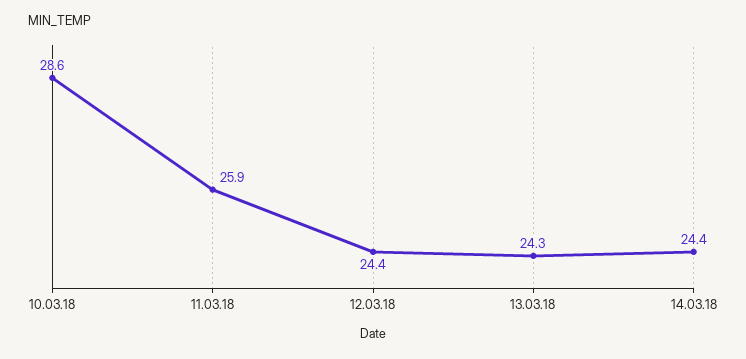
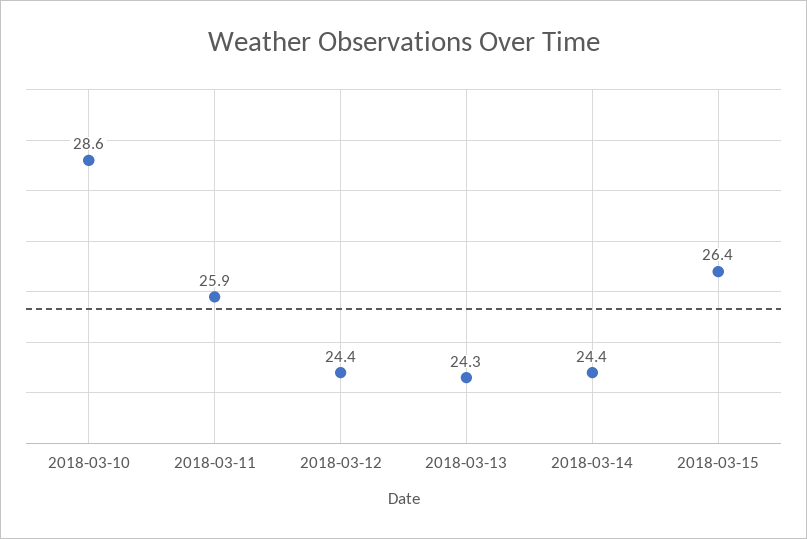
2018-03-15: none -> 26.4

